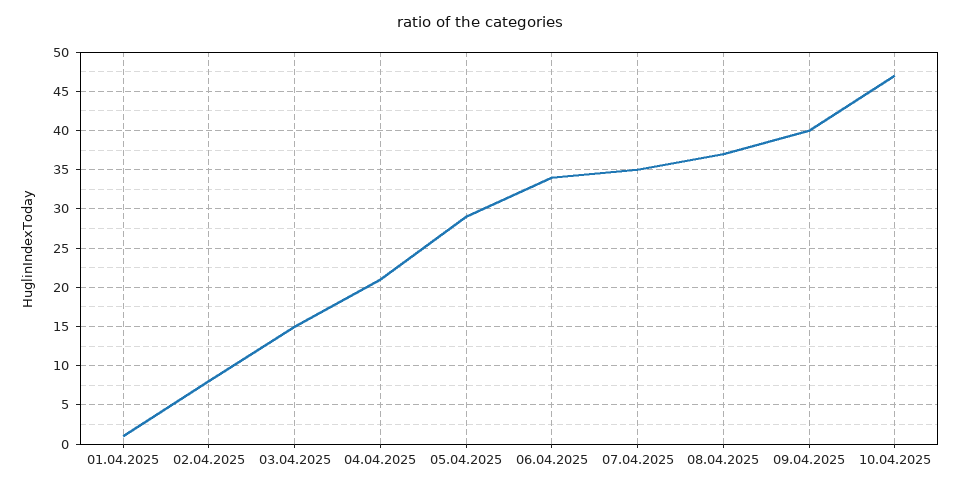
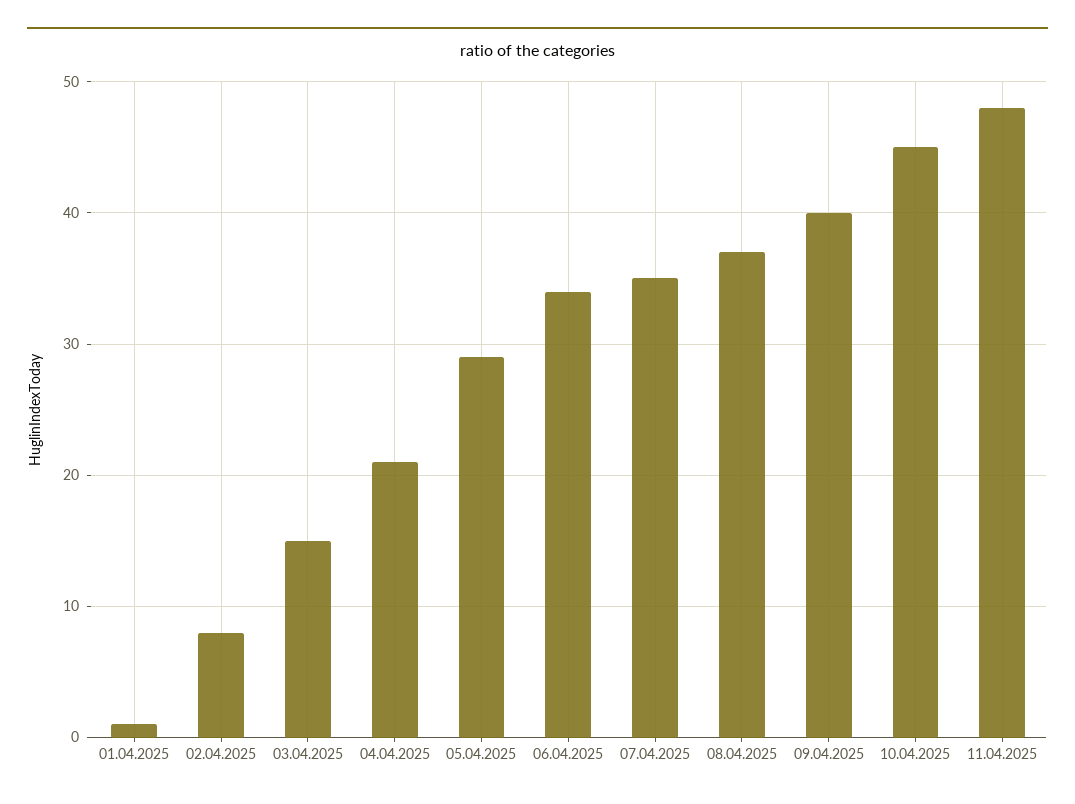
10.04.2025: 47 -> 45
11.04.2025: none -> 48

